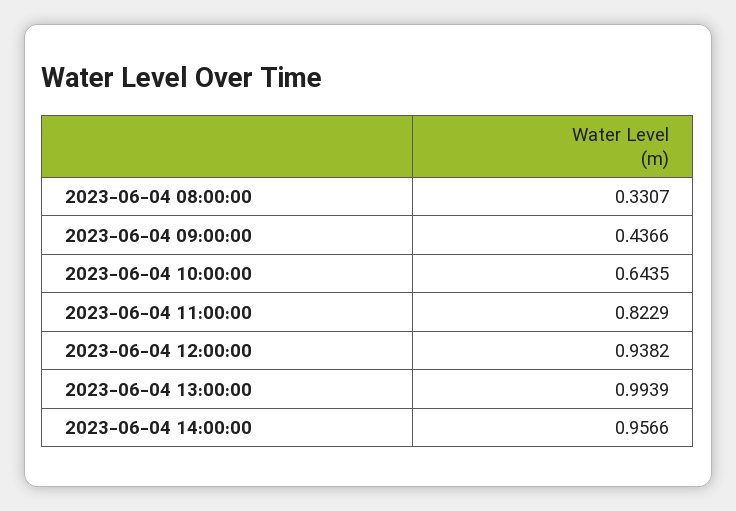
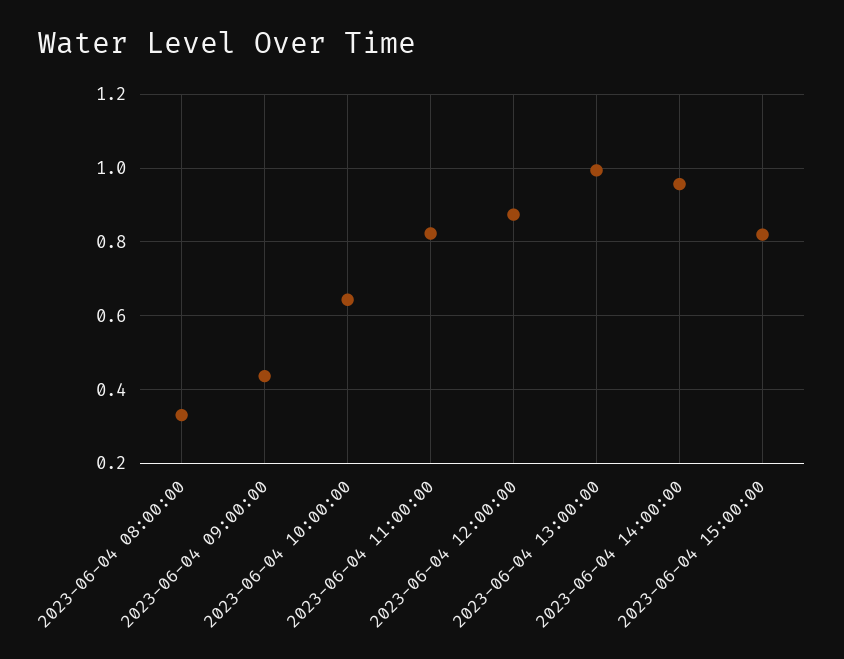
2023-06-04 12:00:00: 0.9382 -> 0.88
2023-06-04 15:00:00: none -> 0.82

